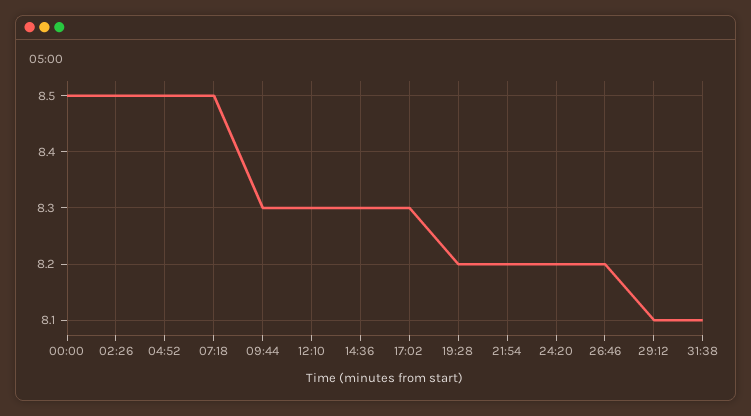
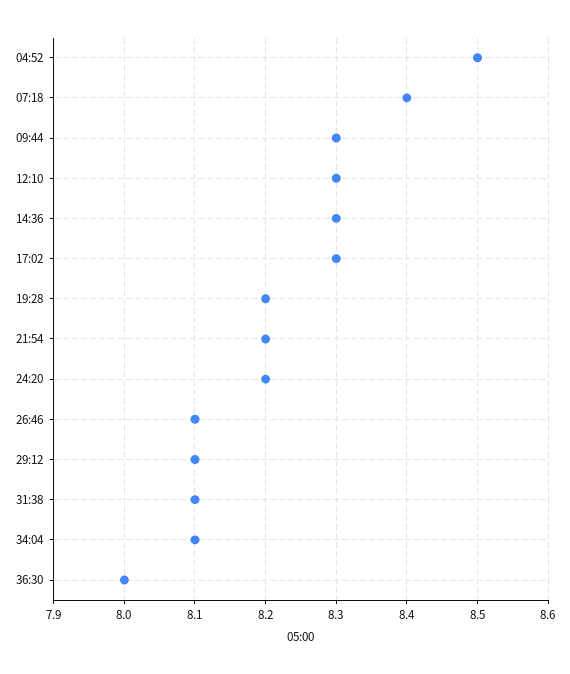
00:00: 8.5 -> none
02:26: 8.5 -> none
07:18: 8.5 -> 8.4
26:46: 8.2 -> 8.1
34:04: none -> 8.1
36:30: none -> 8

